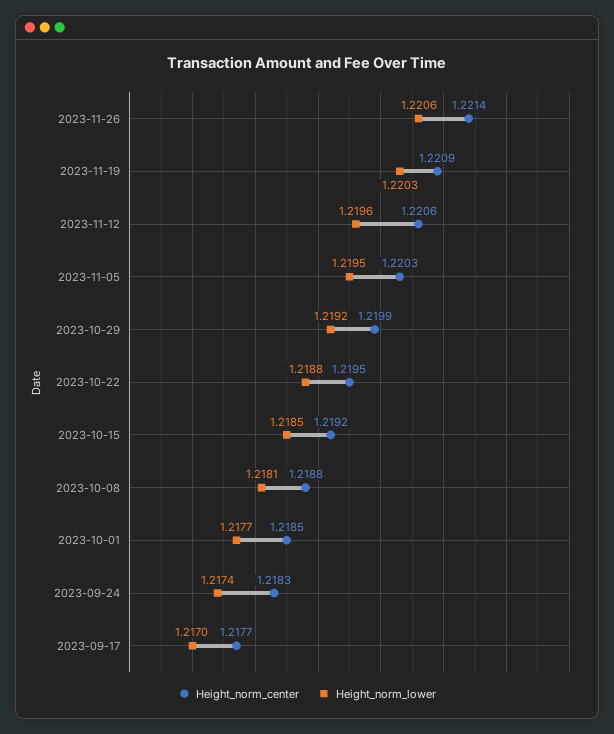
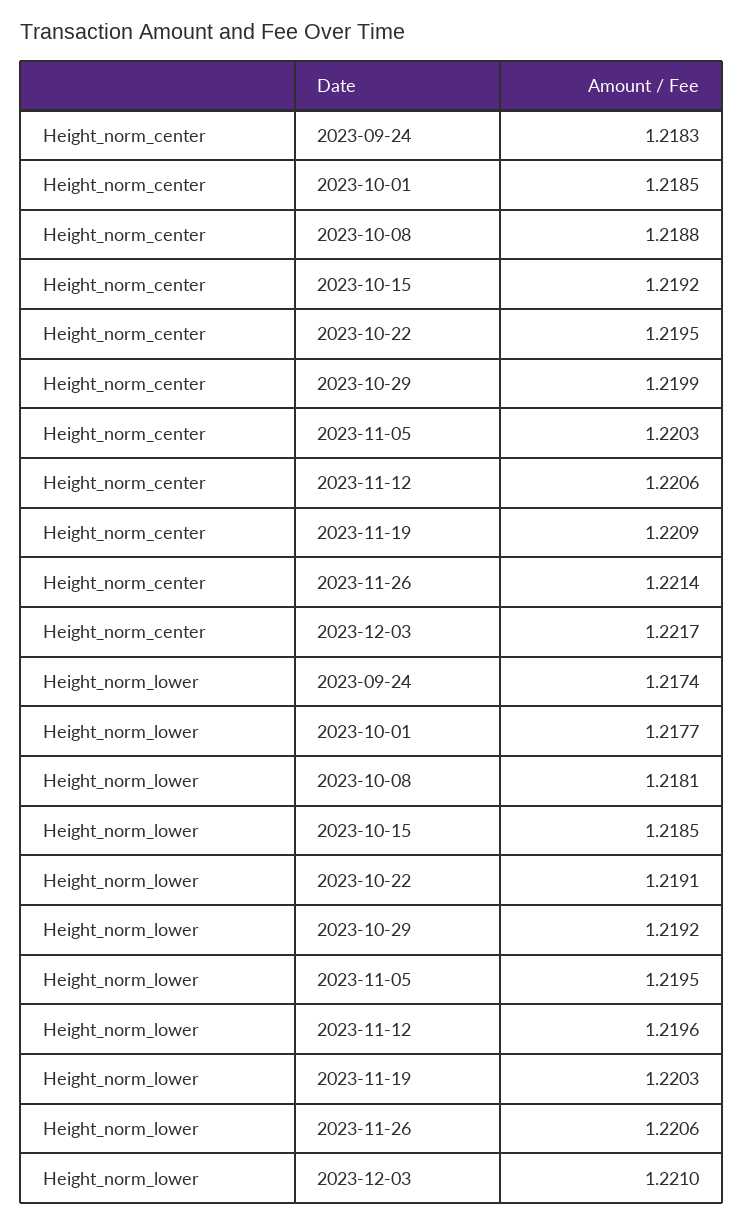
Height_norm_lower, 2023-10-22: 1.2188 -> 1.2191
Height_norm_center, 2023-09-17: 1.2177 -> none
Height_norm_lower, 2023-09-17: 1.217 -> none
Height_norm_center, 2023-12-03: none -> 1.2217
Height_norm_lower, 2023-12-03: none -> 1.221

